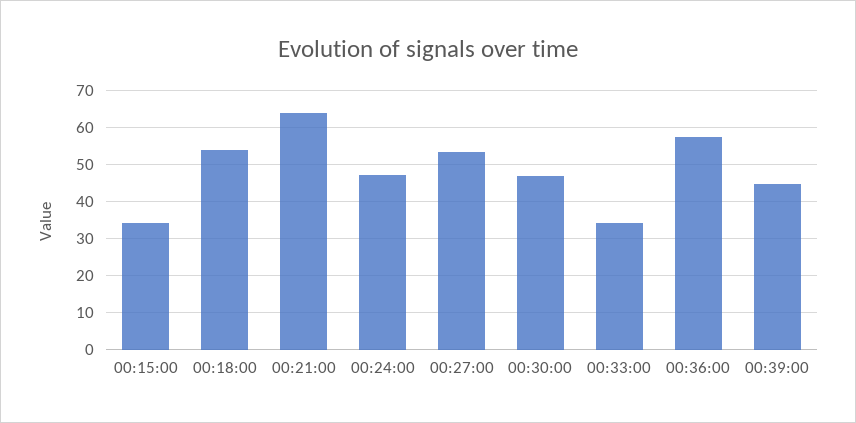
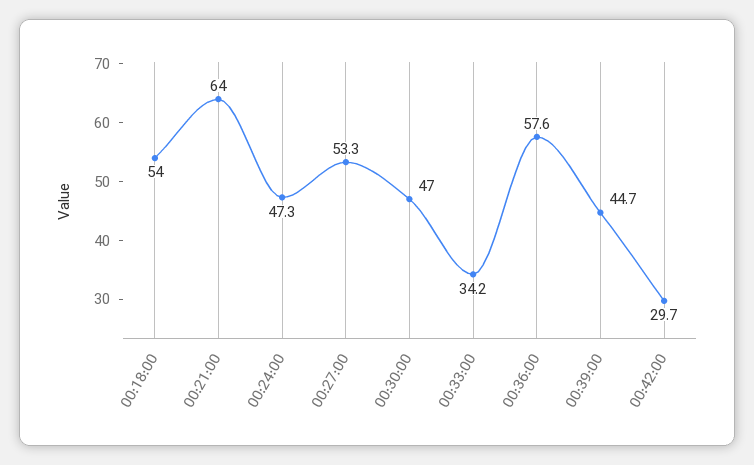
00:15:00: 34 -> none
00:42:00: none -> 29.7

